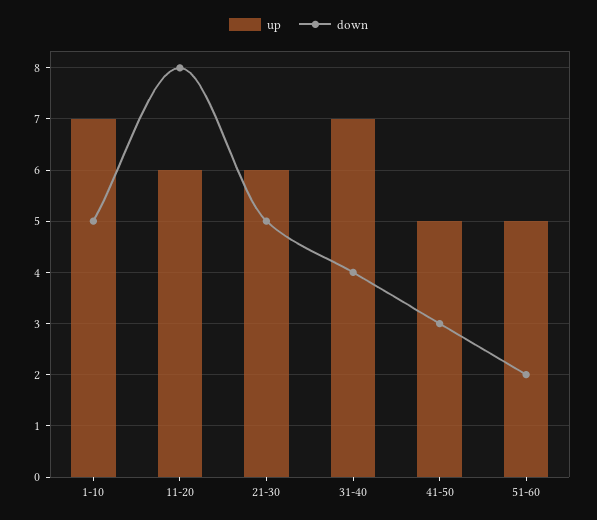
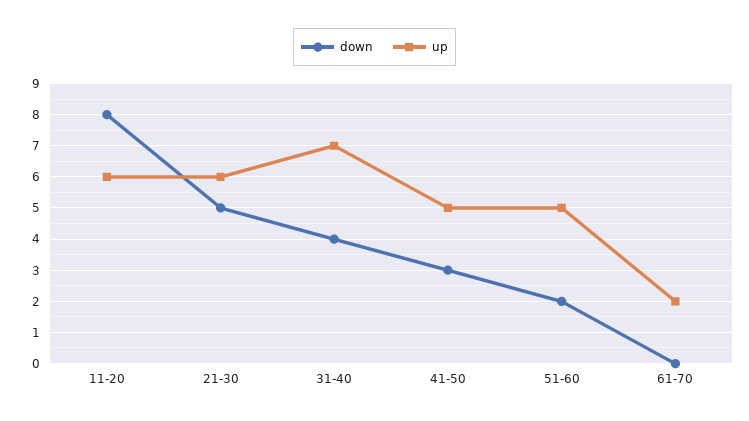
up, 1-10: 7 -> none
down, 1-10: 5 -> none
down, 61-70: none -> 0
up, 61-70: none -> 2

